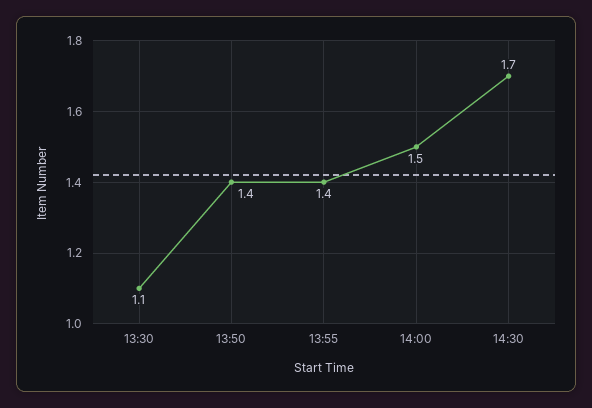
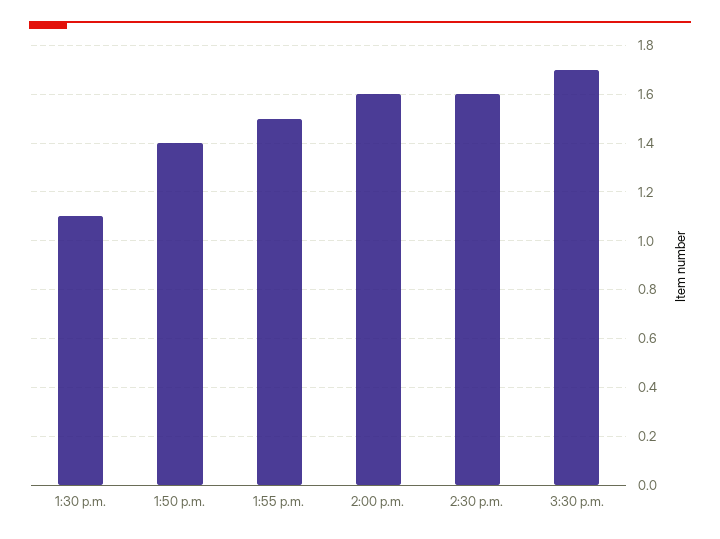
13:55: 1.4 -> 1.5
14:00: 1.5 -> 1.6
14:30: 1.7 -> 1.6
3:30 p.m.: none -> 1.7

